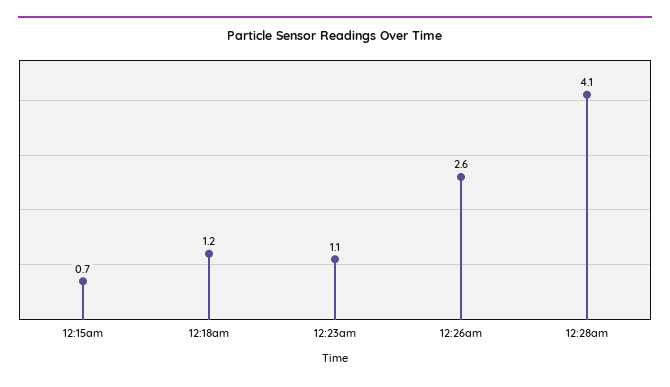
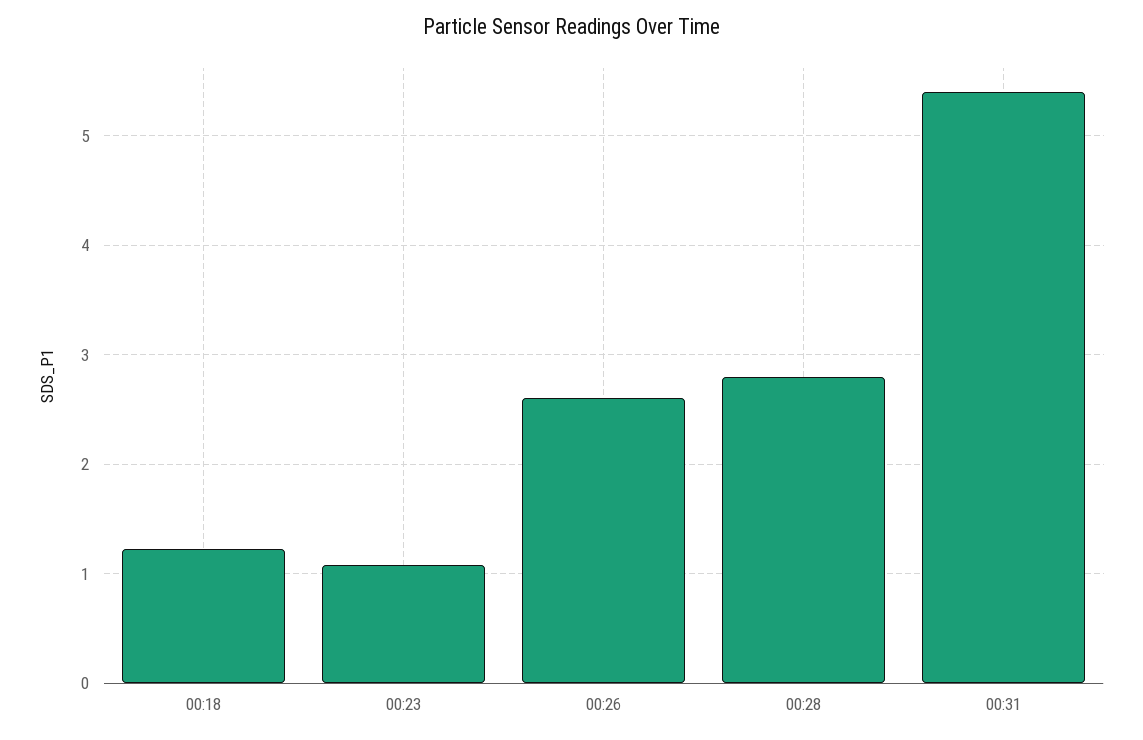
12:15am: 0.7 -> none
12:28am: 4.1 -> 2.8
00:31: none -> 5.4

